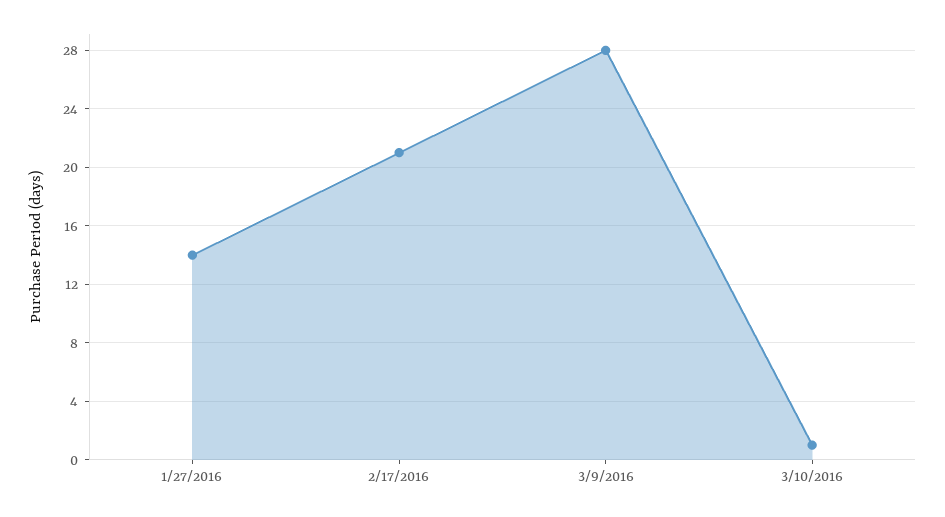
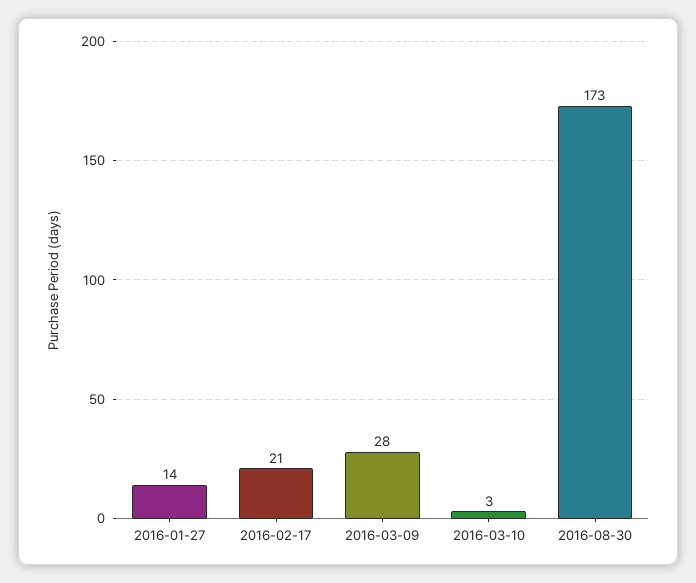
3/10/2016: 1 -> 3
2016-08-30: none -> 173

